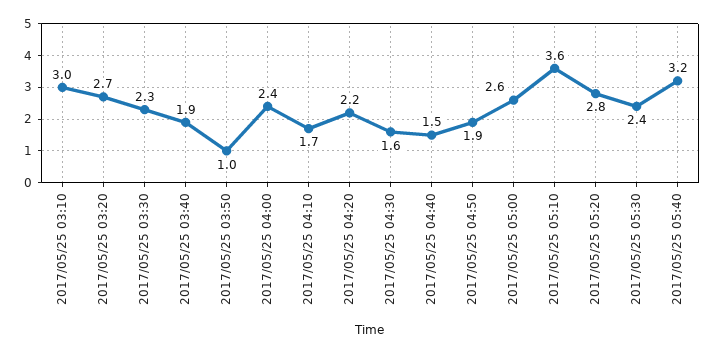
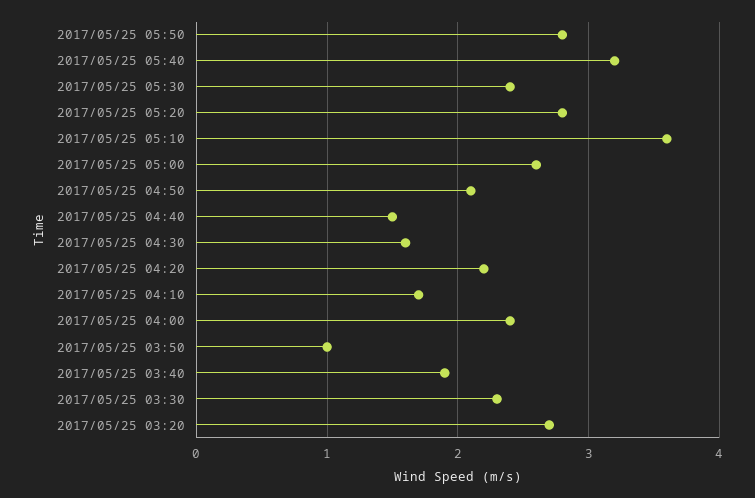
2017/05/25 03:10: 3 -> none
2017/05/25 04:50: 1.9 -> 2.1
2017/05/25 05:50: none -> 2.8

